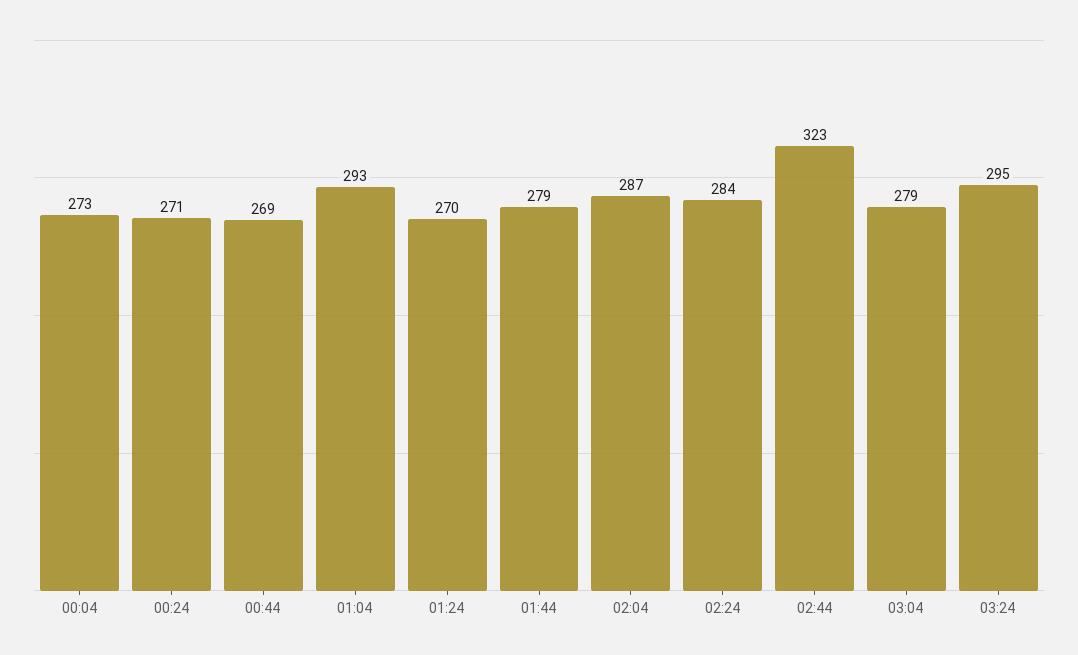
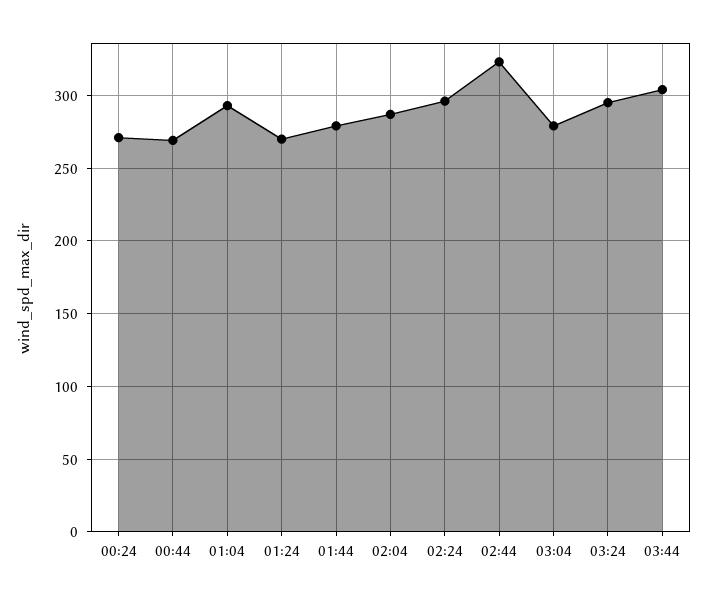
00:04: 273 -> none
02:24: 284 -> 295
03:44: none -> 305

